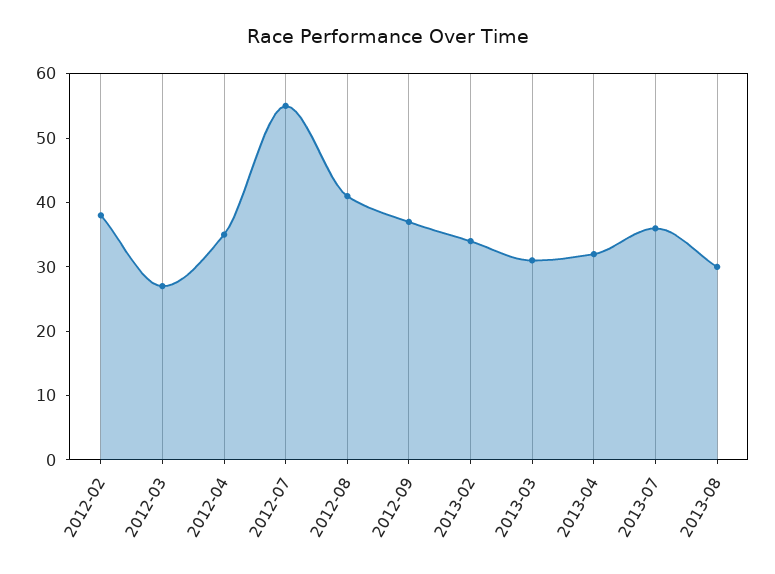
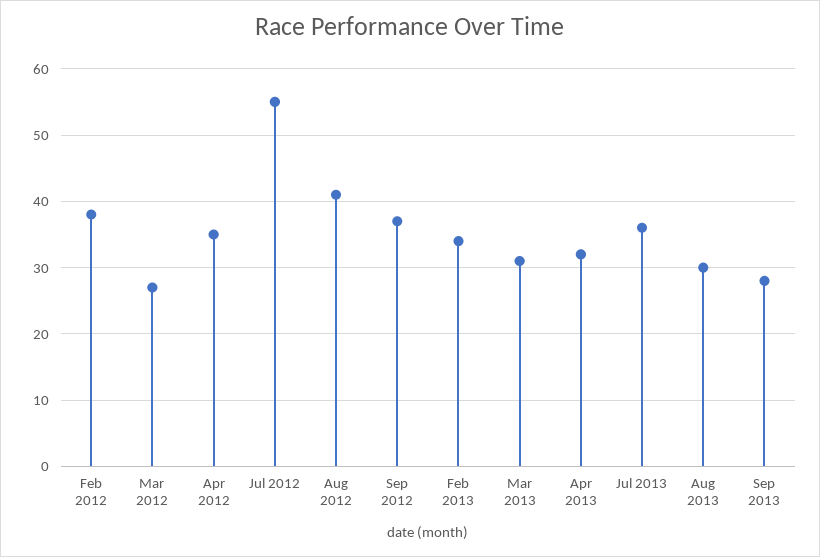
Sep 2013: none -> 28

